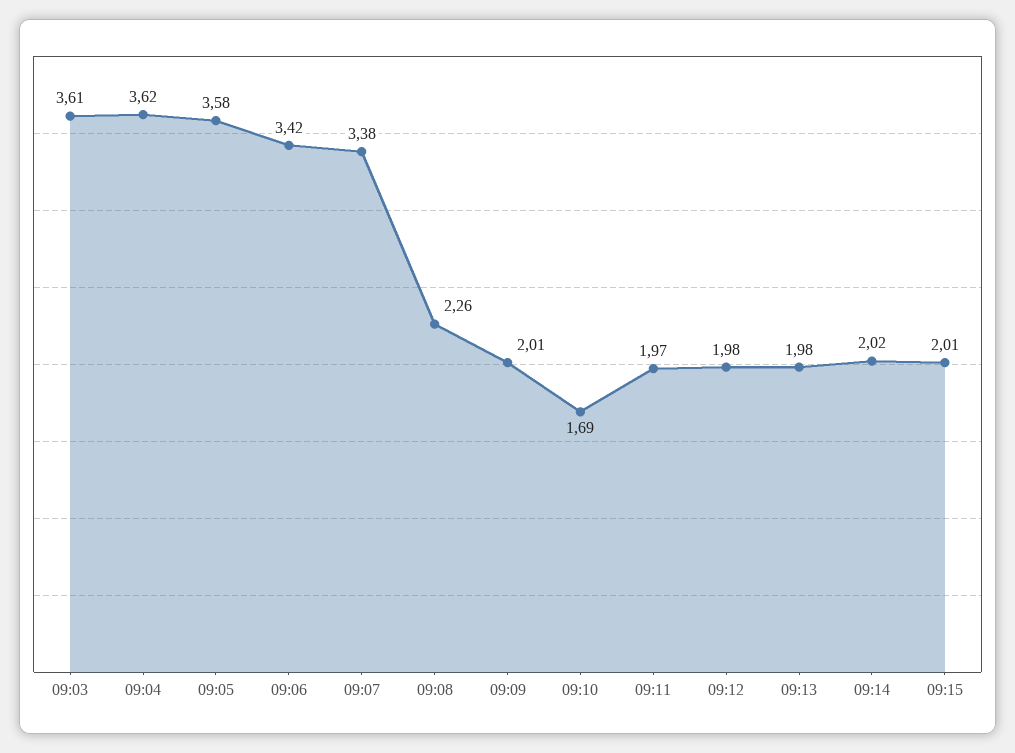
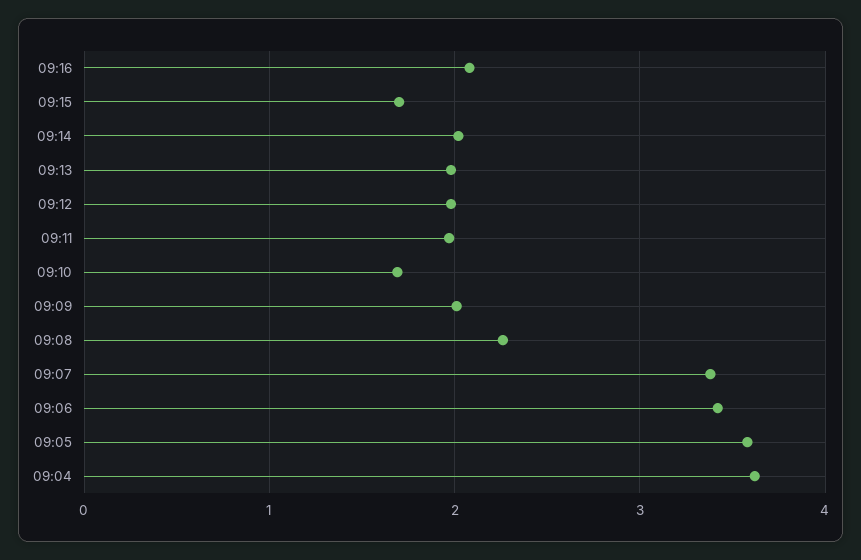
09:03: 3.61 -> none
09:15: 2.01 -> 1.7
09:16: none -> 2.1

